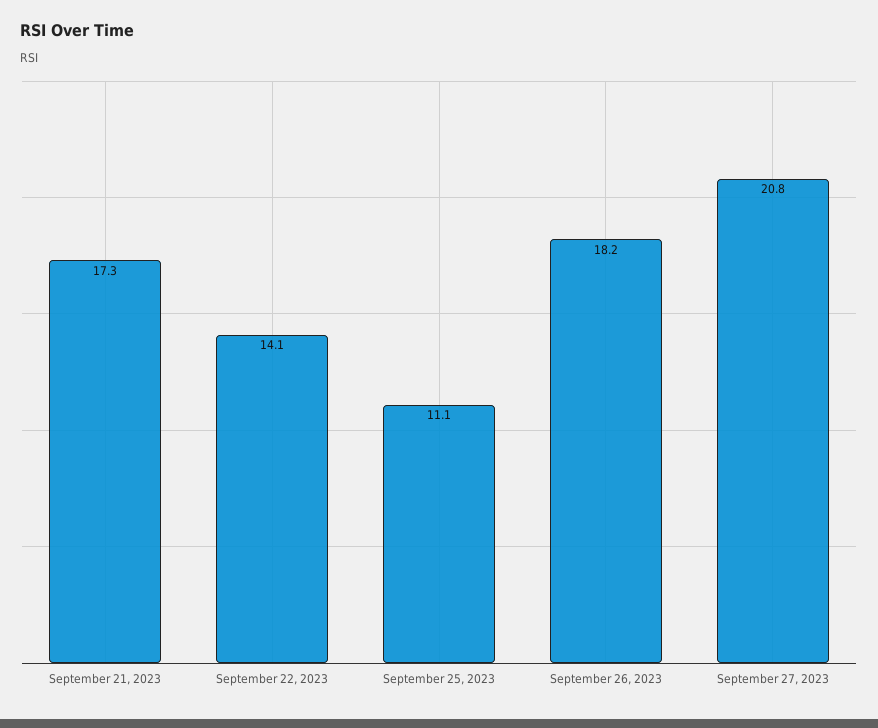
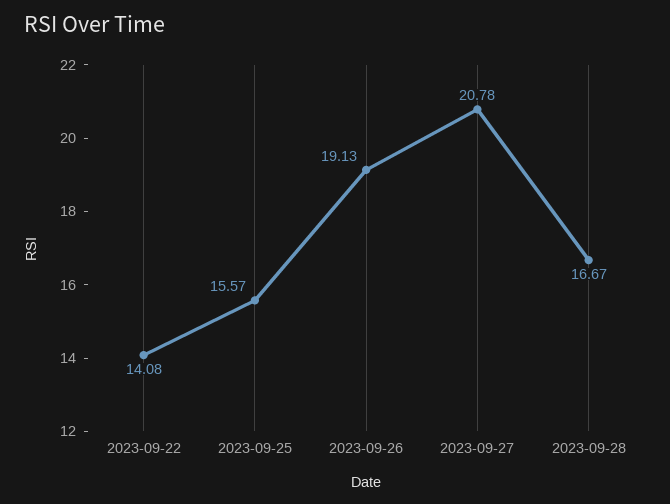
September 21, 2023: 17.3 -> none
September 25, 2023: 11.1 -> 15.57
September 26, 2023: 18.2 -> 19.13
2023-09-28: none -> 16.67

